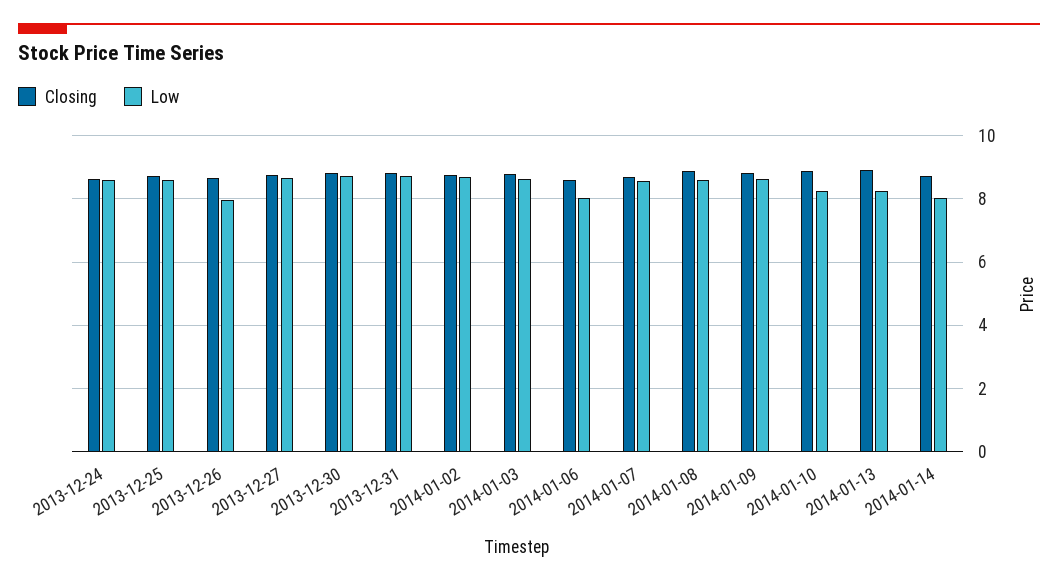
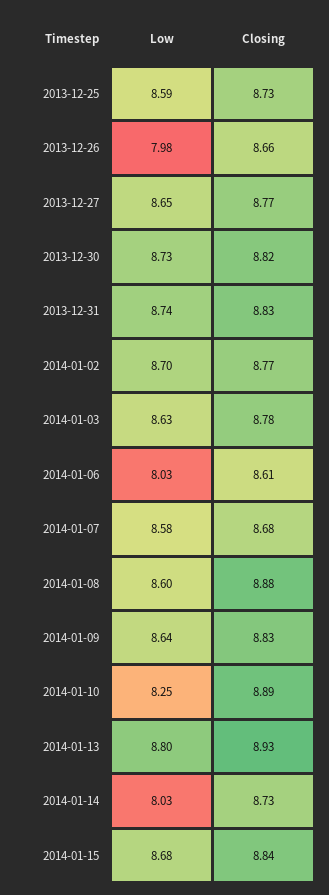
Closing, 2013-12-24: 8.6 -> none
Low, 2013-12-24: 8.6 -> none
Low, 2014-01-13: 8.2 -> 8.8
Low, 2014-01-15: none -> 8.68
Closing, 2014-01-15: none -> 8.84

